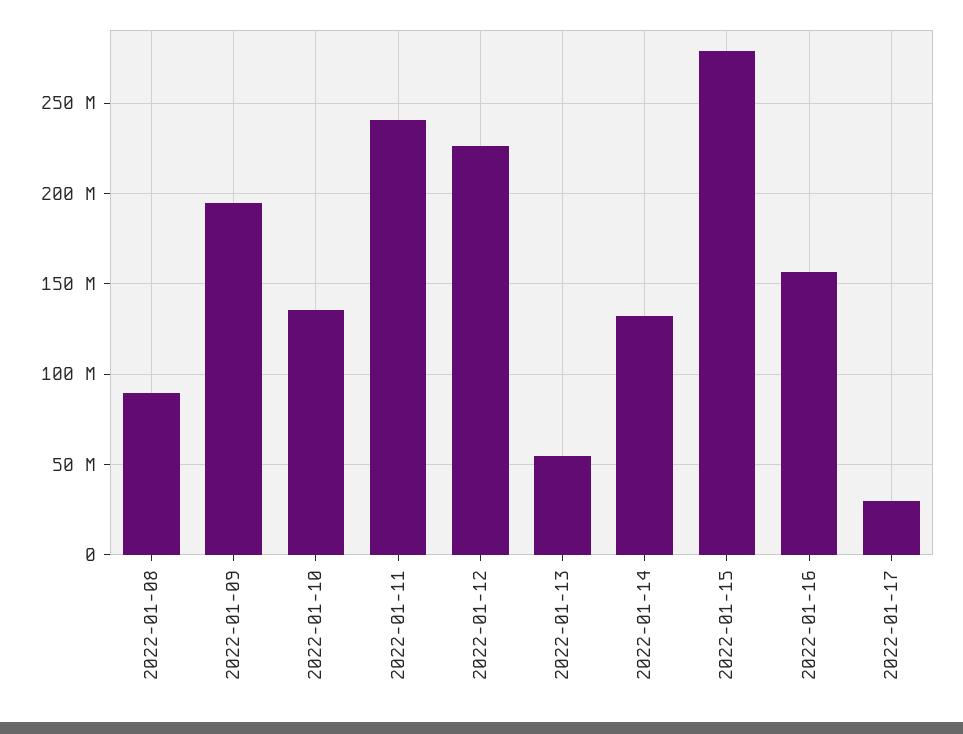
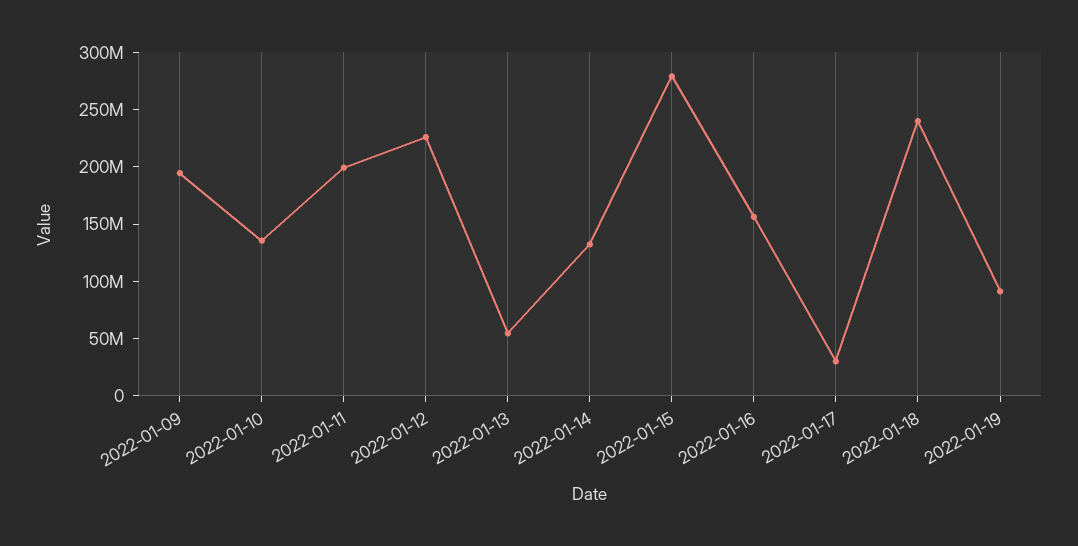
2022-01-08: 90000000 -> none
2022-01-11: 240000000 -> 200000000
2022-01-18: none -> 240000000
2022-01-19: none -> 90000000

